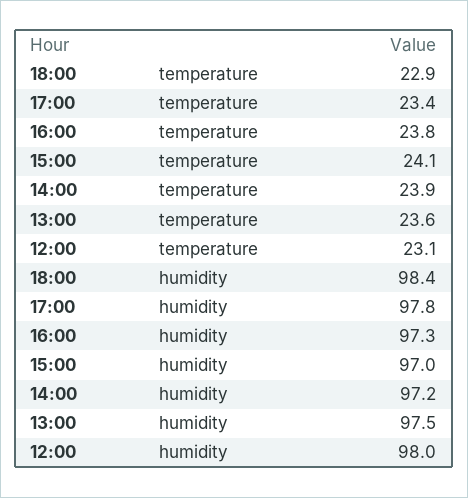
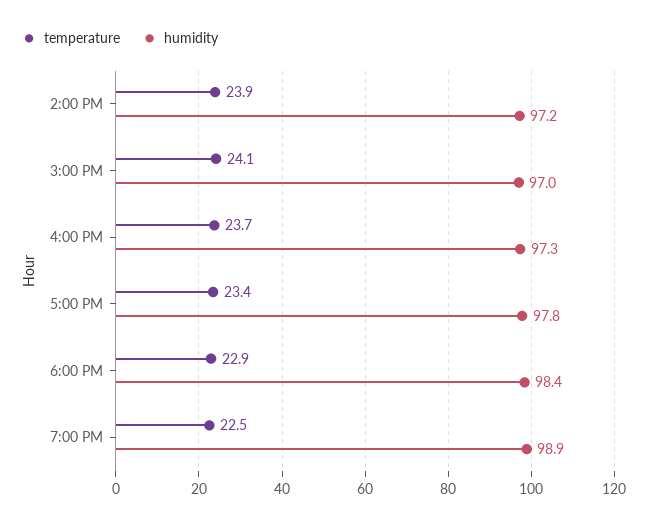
temperature, 16:00: 23.8 -> 23.7
temperature, 13:00: 23.6 -> none
temperature, 12:00: 23.1 -> none
humidity, 13:00: 97.5 -> none
humidity, 12:00: 98 -> none
temperature, 7:00 PM: none -> 22.5
humidity, 7:00 PM: none -> 98.9

